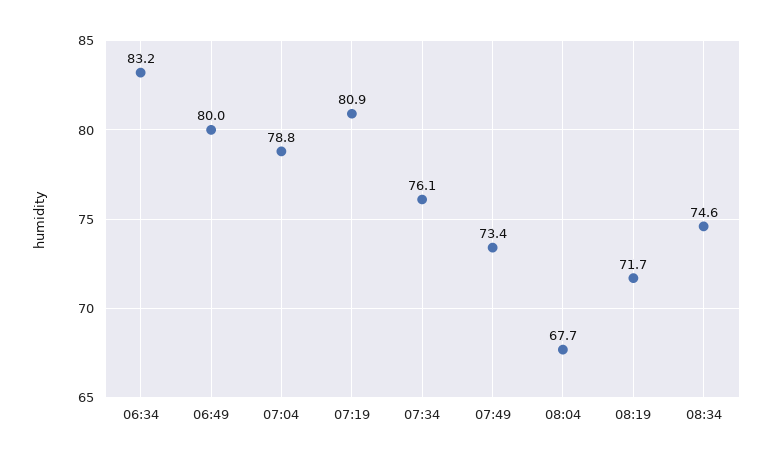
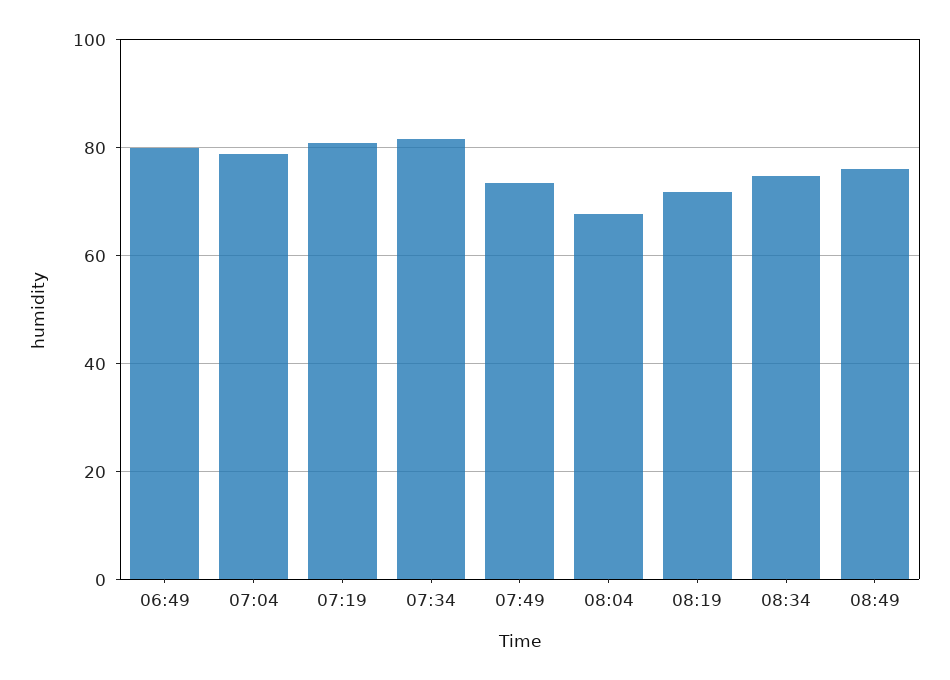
06:34: 83.2 -> none
07:34: 76.1 -> 82
08:49: none -> 76

